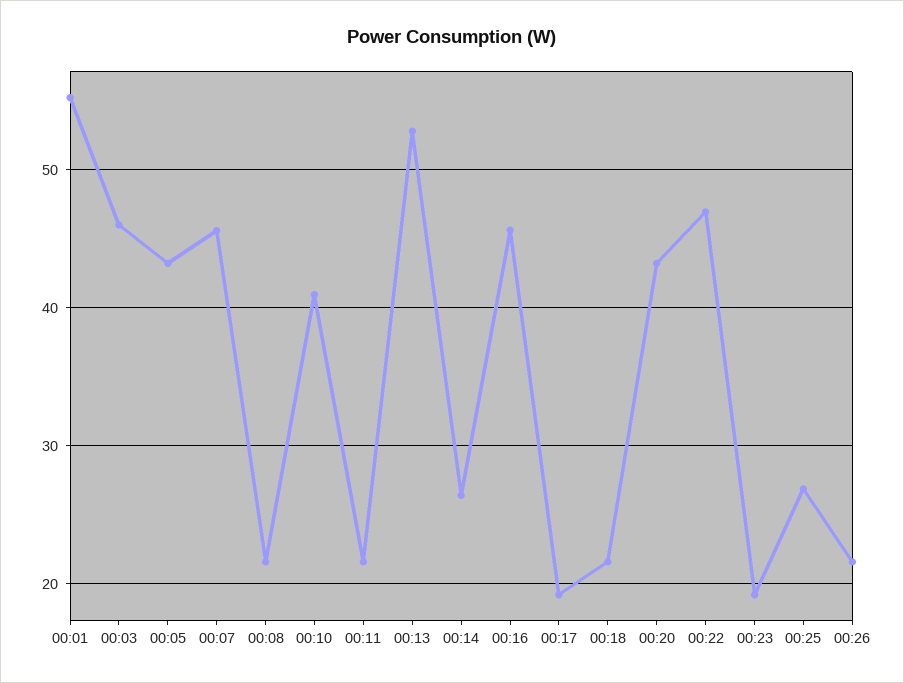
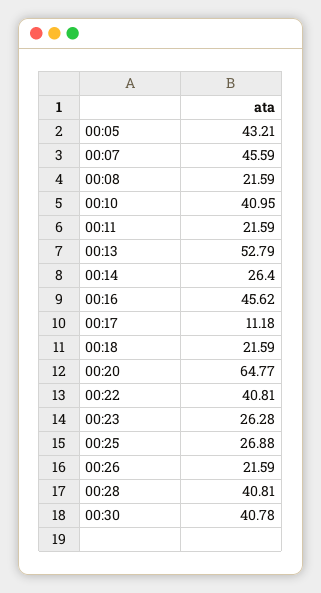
00:01: 55 -> none
00:03: 46 -> none
00:17: 19 -> 11.18
00:20: 43 -> 64.77
00:22: 47 -> 40.81
00:23: 19 -> 26.28
00:28: none -> 40.81
00:30: none -> 40.78

